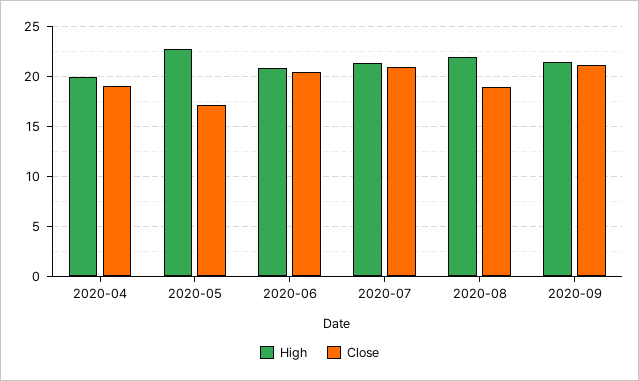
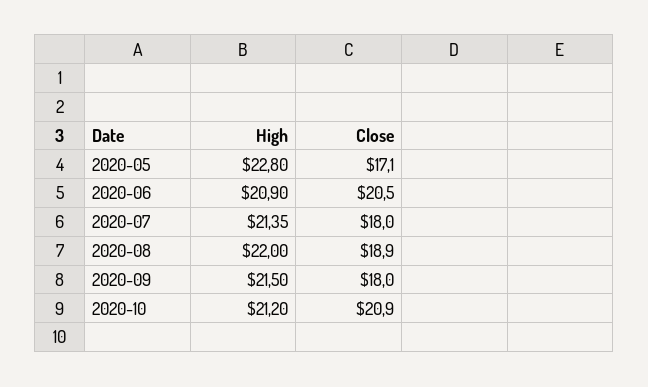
High, 2020-04: 20 -> none
Close, 2020-04: 19 -> none
Close, 2020-07: 21 -> 18
Close, 2020-09: 21 -> 18
High, 2020-10: none -> 21.2
Close, 2020-10: none -> 20.9

